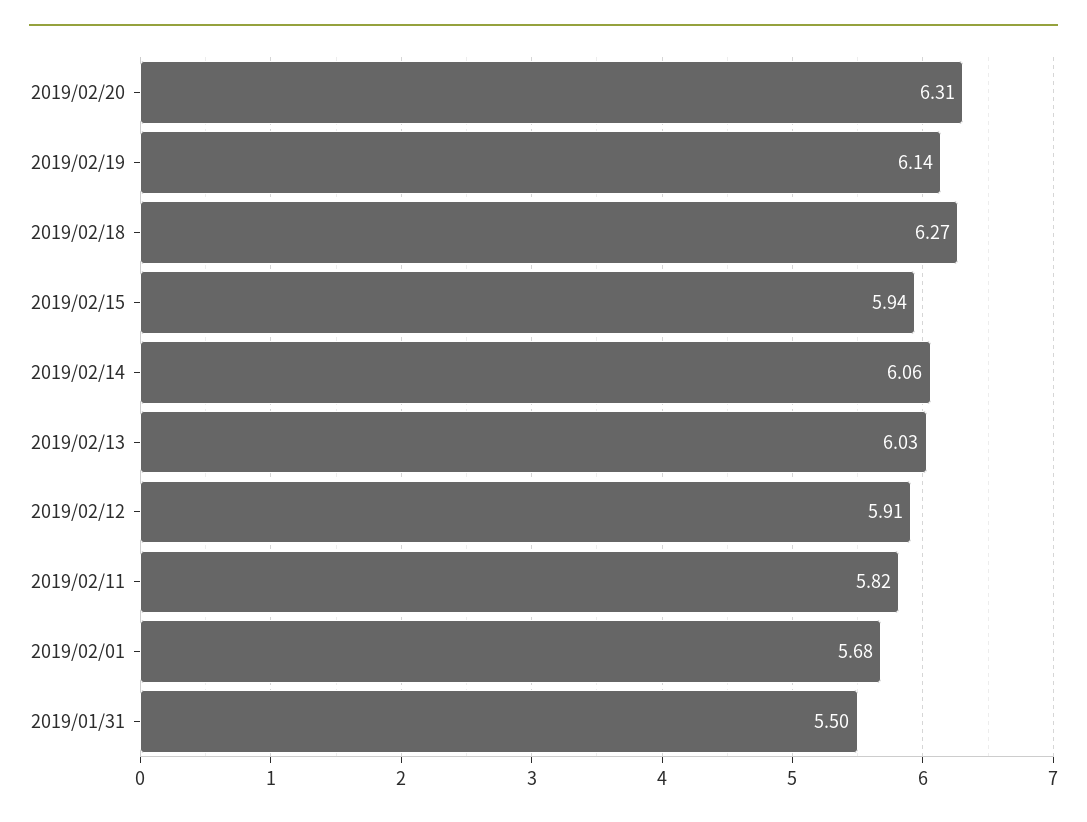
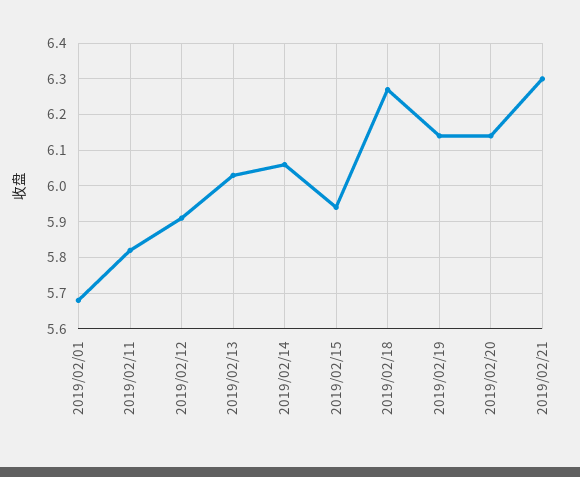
2019/02/20: 6.31 -> 6.15
2019/01/31: 5.5 -> none
2019/02/21: none -> 6.3

